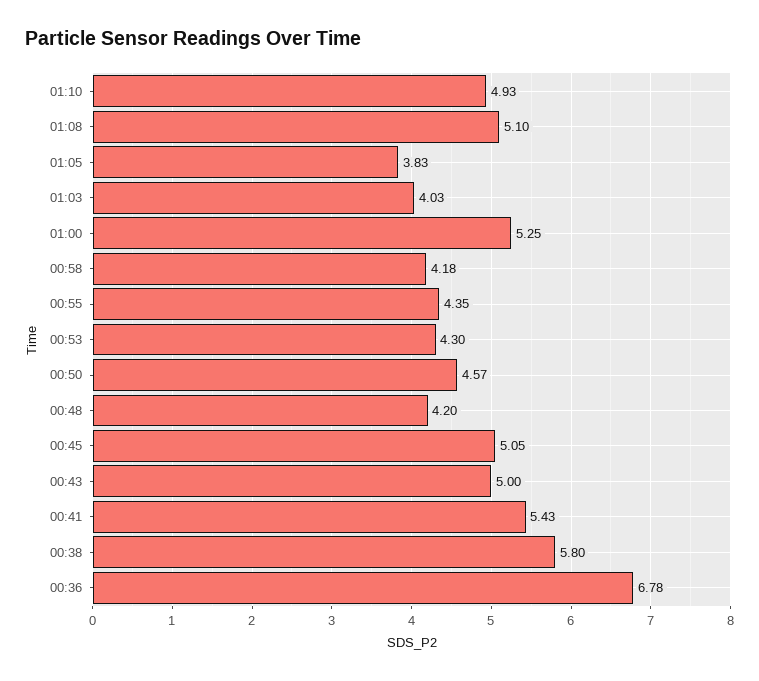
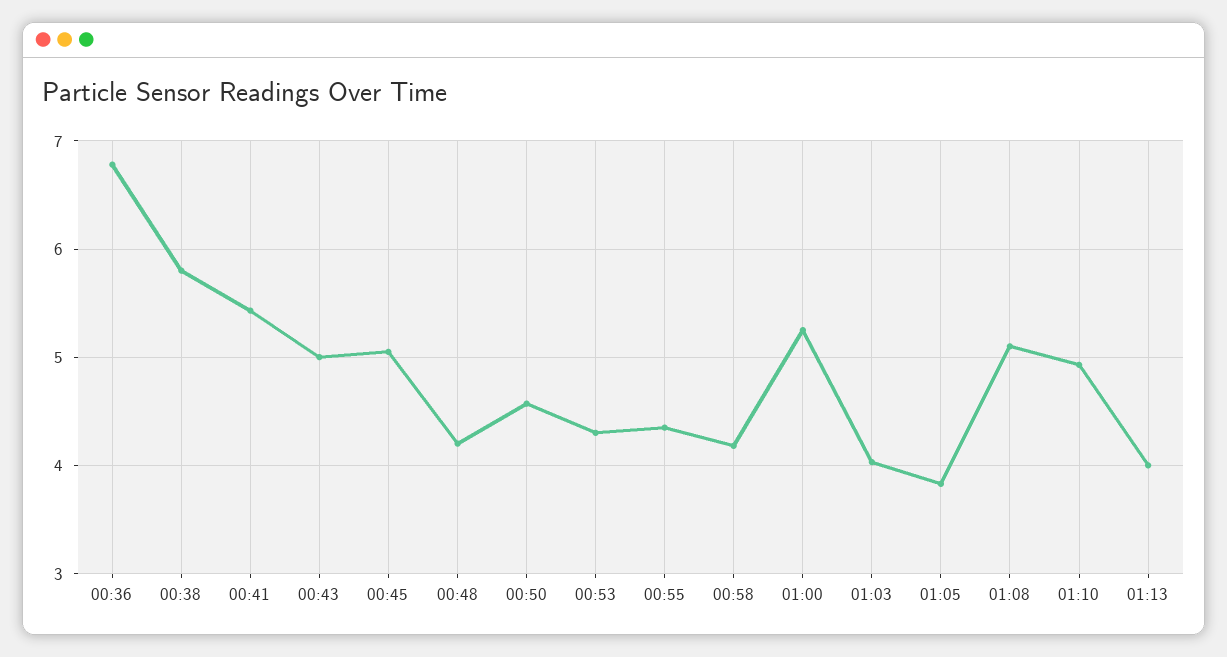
01:13: none -> 4

